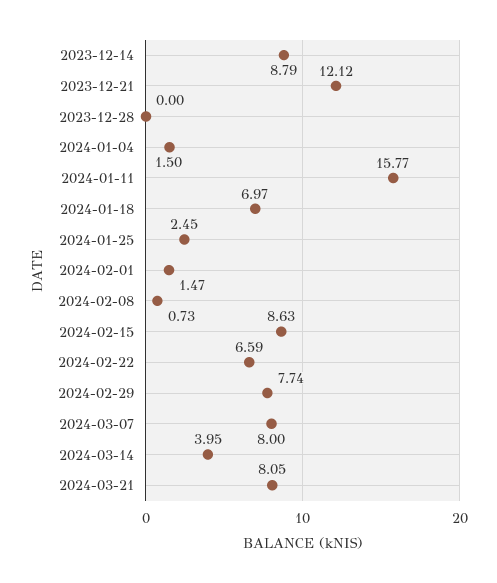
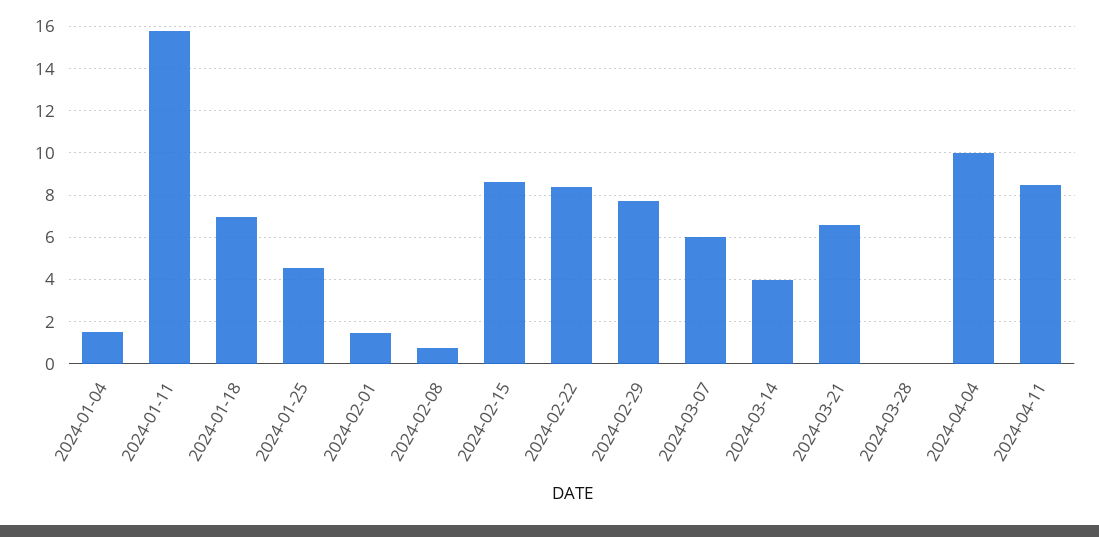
2023-12-14: 8.79 -> none
2023-12-21: 12.12 -> none
2023-12-28: 0 -> none
2024-01-25: 2.45 -> 4.5
2024-02-22: 6.59 -> 8.5
2024-03-07: 8 -> 6
2024-03-21: 8.05 -> 6.5
2024-03-28: none -> 0
2024-04-04: none -> 10
2024-04-11: none -> 8.5

